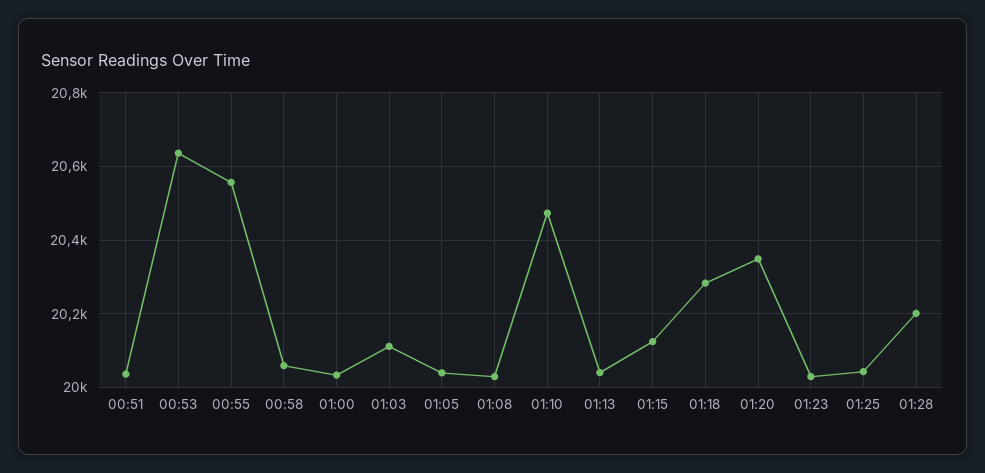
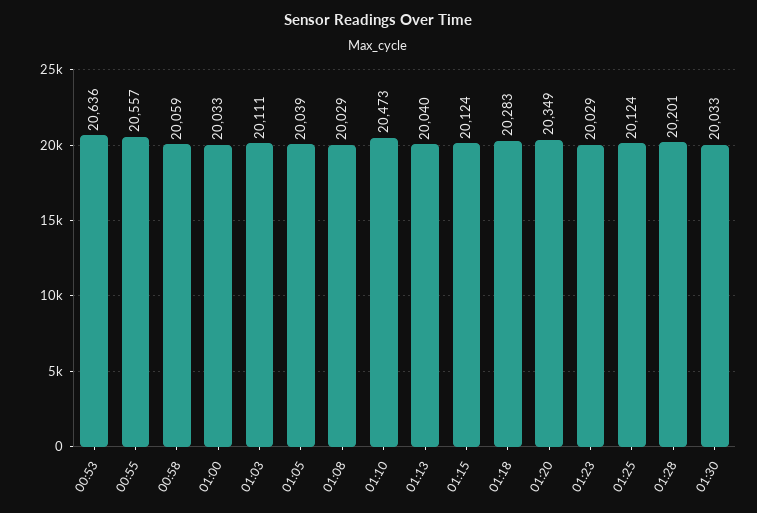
00:51: 20040 -> none
01:25: 20040 -> 20124
01:30: none -> 20033

